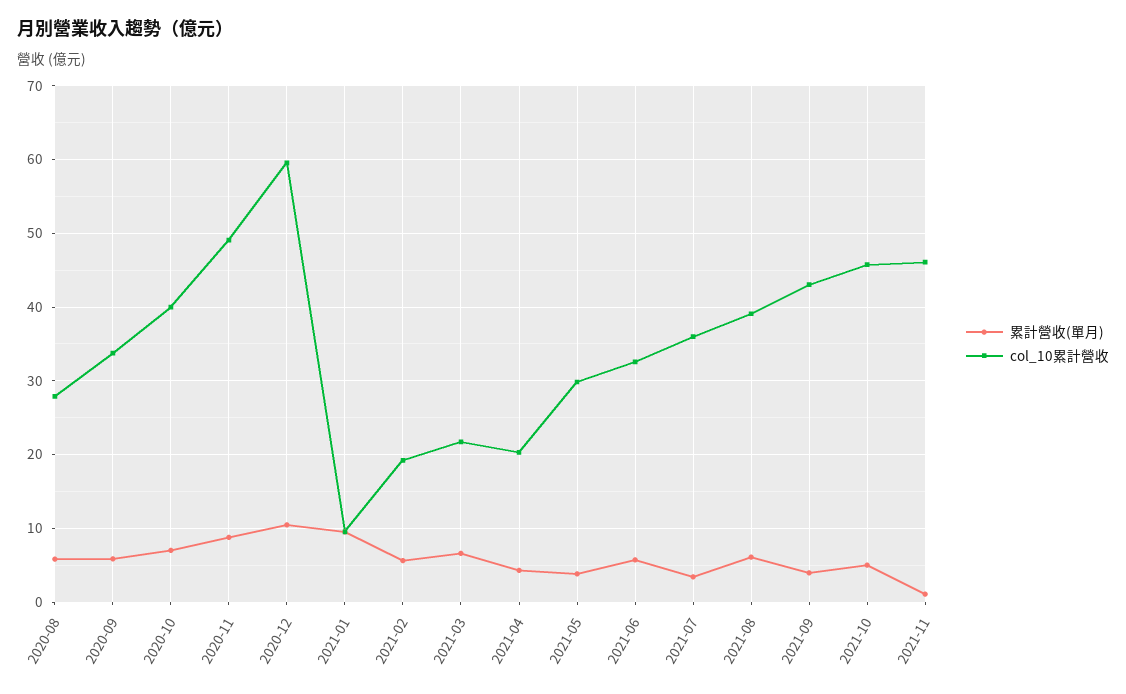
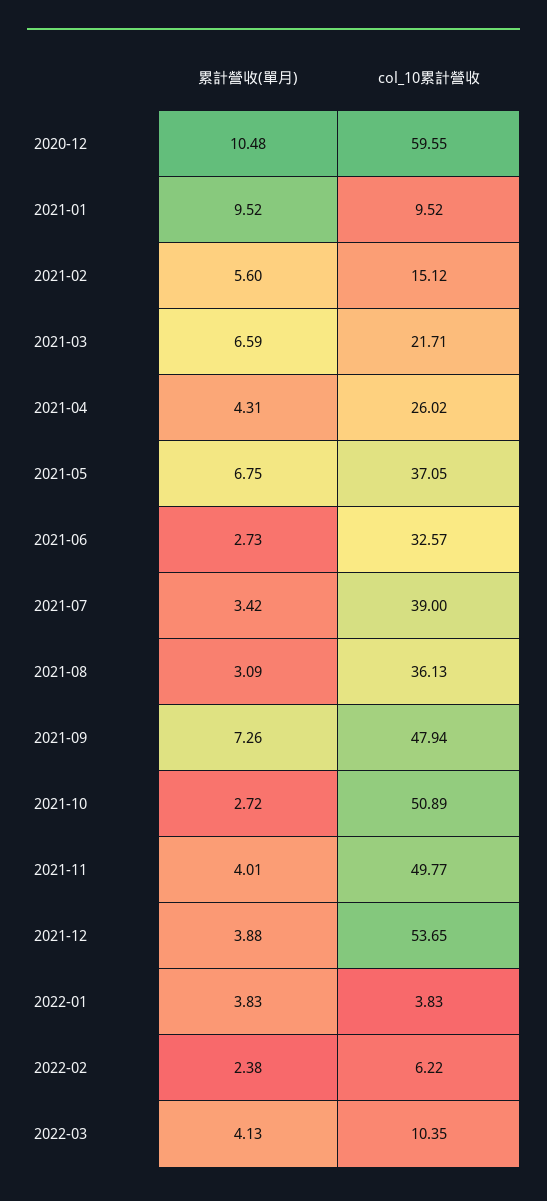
累計營收(單月), 2020-08: 6 -> none
col_10累計營收, 2020-08: 28 -> none
累計營收(單月), 2020-09: 6 -> none
col_10累計營收, 2020-09: 34 -> none
累計營收(單月), 2020-10: 7 -> none
col_10累計營收, 2020-10: 40 -> none
累計營收(單月), 2020-11: 9 -> none
col_10累計營收, 2020-11: 49 -> none
col_10累計營收, 2021-02: 19 -> 15.12
col_10累計營收, 2021-04: 20 -> 26.02
累計營收(單月), 2021-05: 4 -> 6.75
col_10累計營收, 2021-05: 30 -> 37.05
累計營收(單月), 2021-06: 6 -> 2.73
col_10累計營收, 2021-07: 36 -> 39
累計營收(單月), 2021-08: 6 -> 3.09
col_10累計營收, 2021-08: 39 -> 36.13
累計營收(單月), 2021-09: 4 -> 7.26
col_10累計營收, 2021-09: 43 -> 47.94
累計營收(單月), 2021-10: 5 -> 2.72
col_10累計營收, 2021-10: 46 -> 50.89
累計營收(單月), 2021-11: 1 -> 4.01
col_10累計營收, 2021-11: 46 -> 49.77
累計營收(單月), 2021-12: none -> 3.88
col_10累計營收, 2021-12: none -> 53.65
累計營收(單月), 2022-01: none -> 3.83
col_10累計營收, 2022-01: none -> 3.83
累計營收(單月), 2022-02: none -> 2.38
col_10累計營收, 2022-02: none -> 6.22
累計營收(單月), 2022-03: none -> 4.13
col_10累計營收, 2022-03: none -> 10.35

